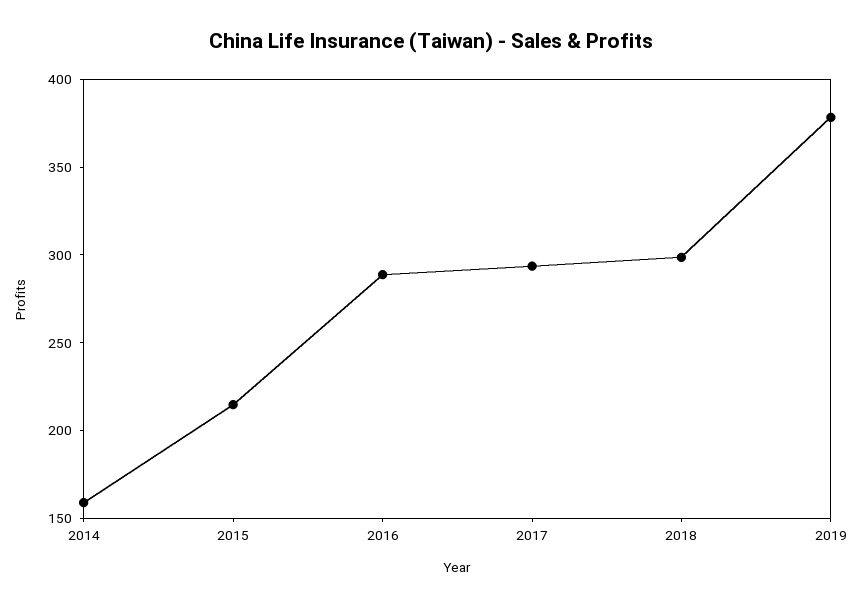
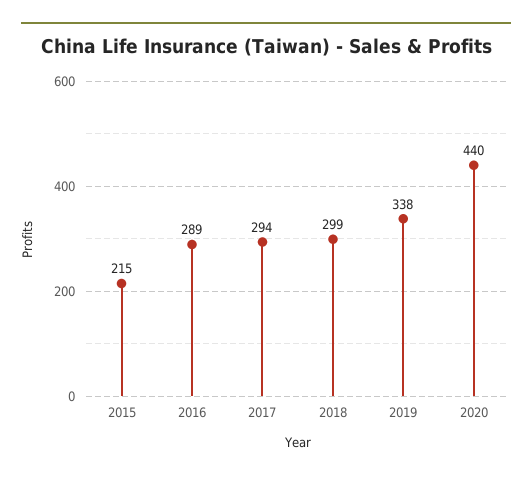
2014: 160 -> none
2019: 380 -> 338
2020: none -> 440

